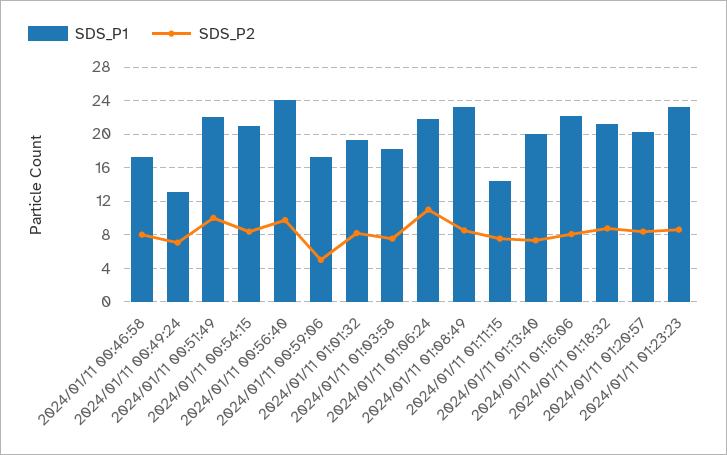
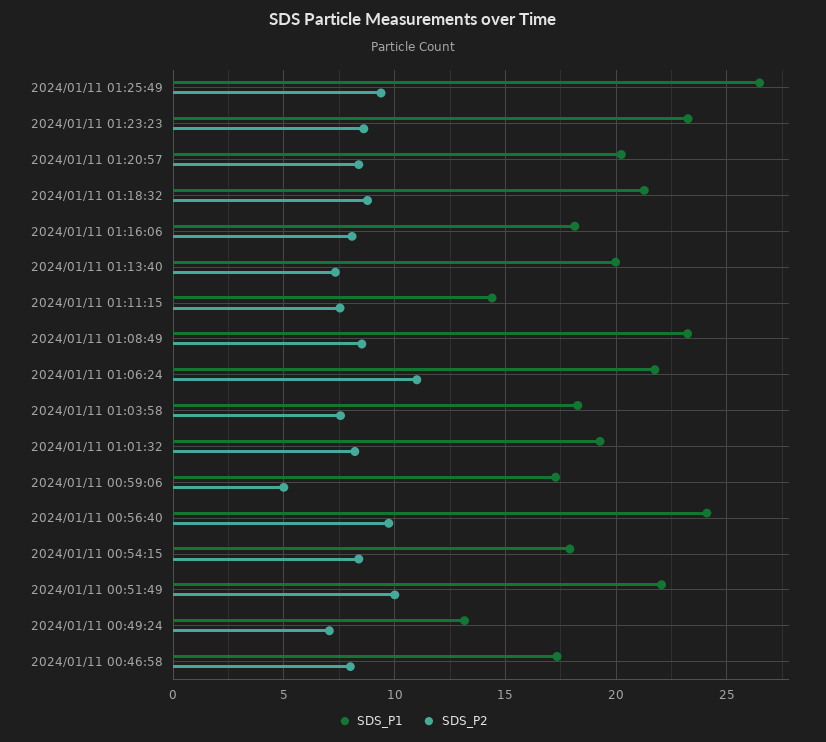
SDS_P1, 2024/01/11 00:54:15: 21 -> 18
SDS_P1, 2024/01/11 01:16:06: 22 -> 18
SDS_P1, 2024/01/11 01:25:49: none -> 26.5
SDS_P2, 2024/01/11 01:25:49: none -> 9.5

